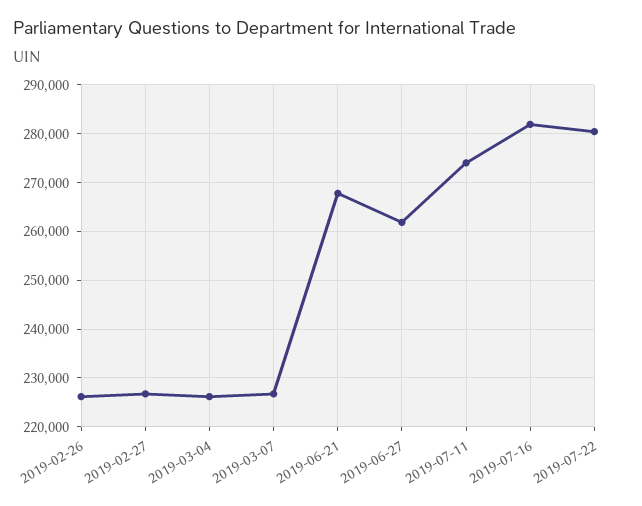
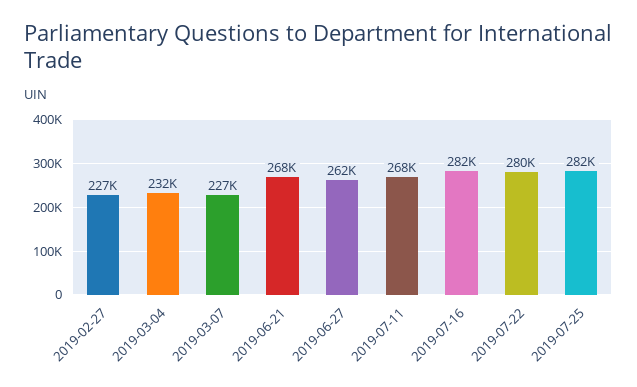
2019-02-26: 226000 -> none
2019-03-04: 226000 -> 232000
2019-07-11: 274000 -> 268000
2019-07-25: none -> 282000

